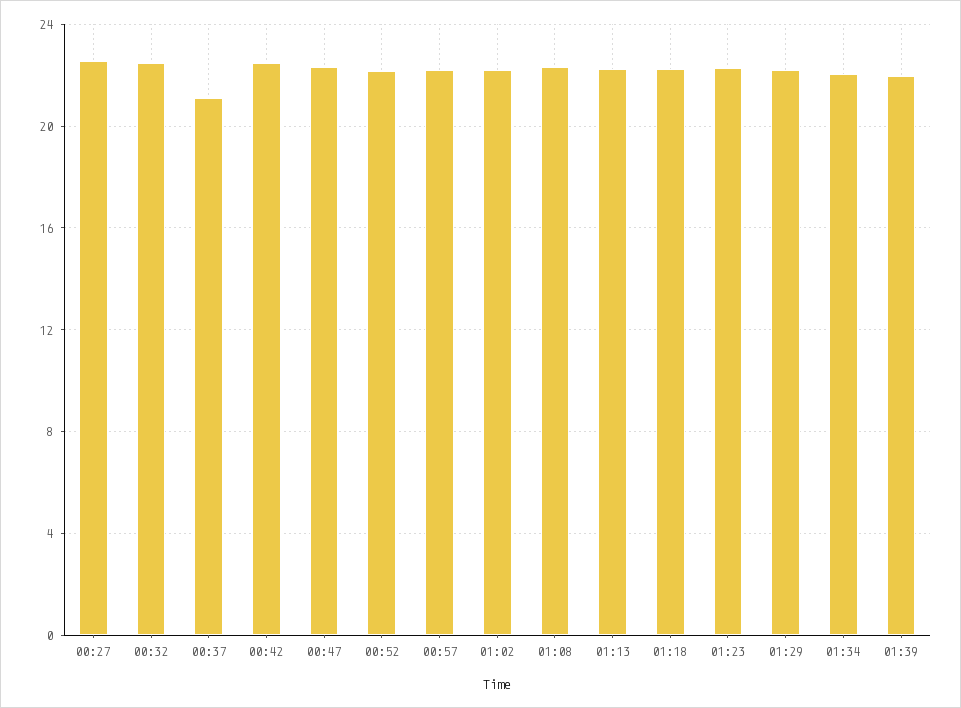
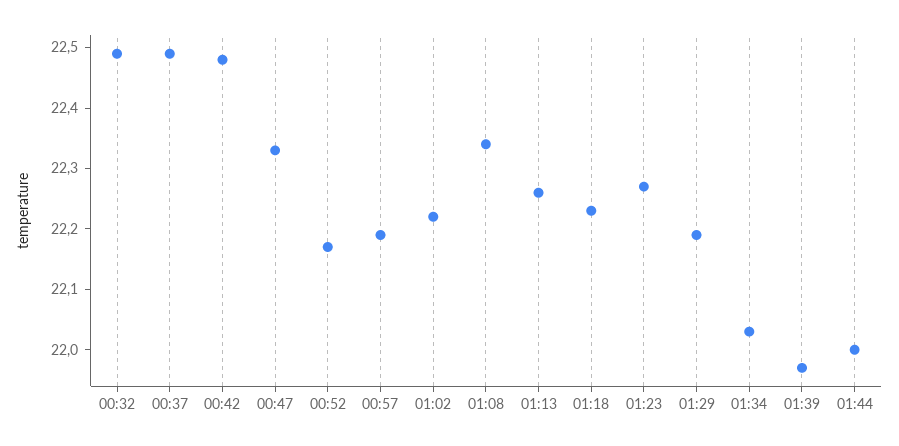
00:27: 22.5 -> none
00:37: 21 -> 22.5
01:44: none -> 22

